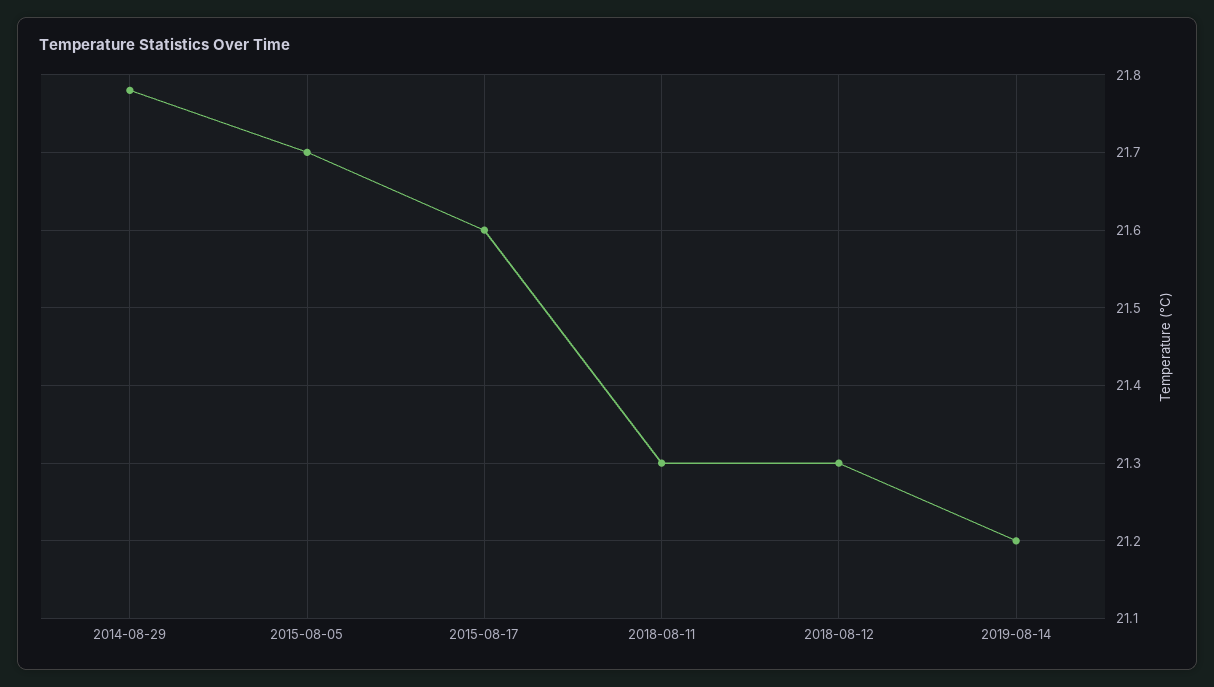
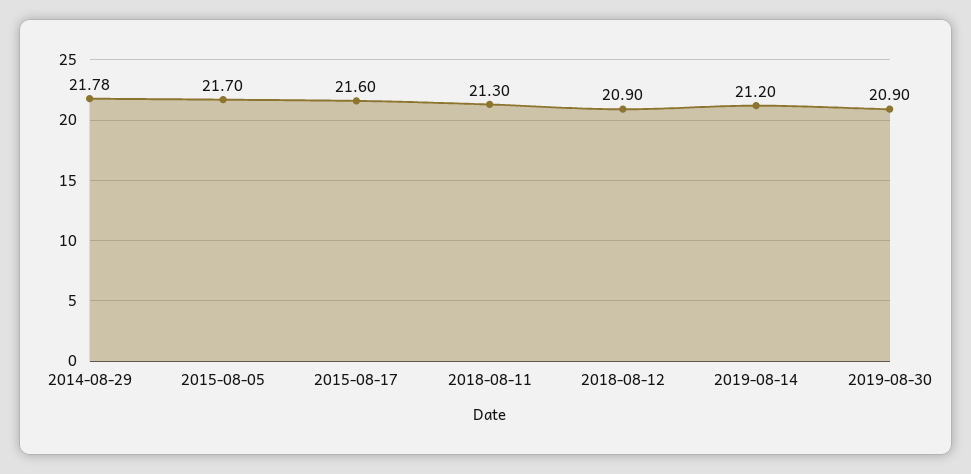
2018-08-12: 21.3 -> 20.9
2019-08-30: none -> 20.9

